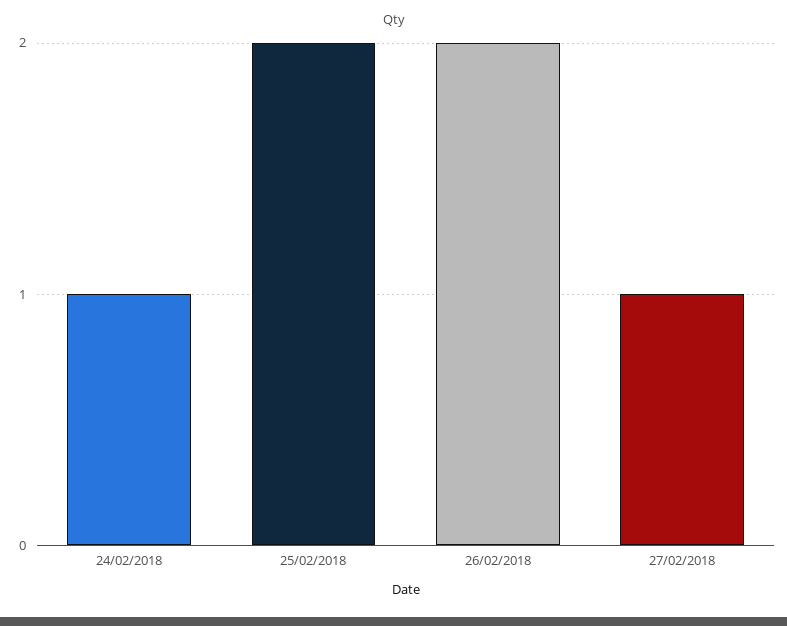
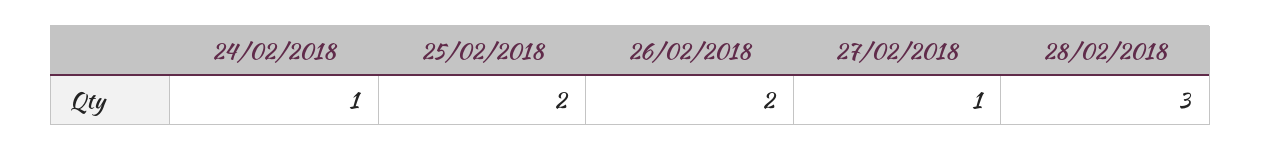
28/02/2018: none -> 3

